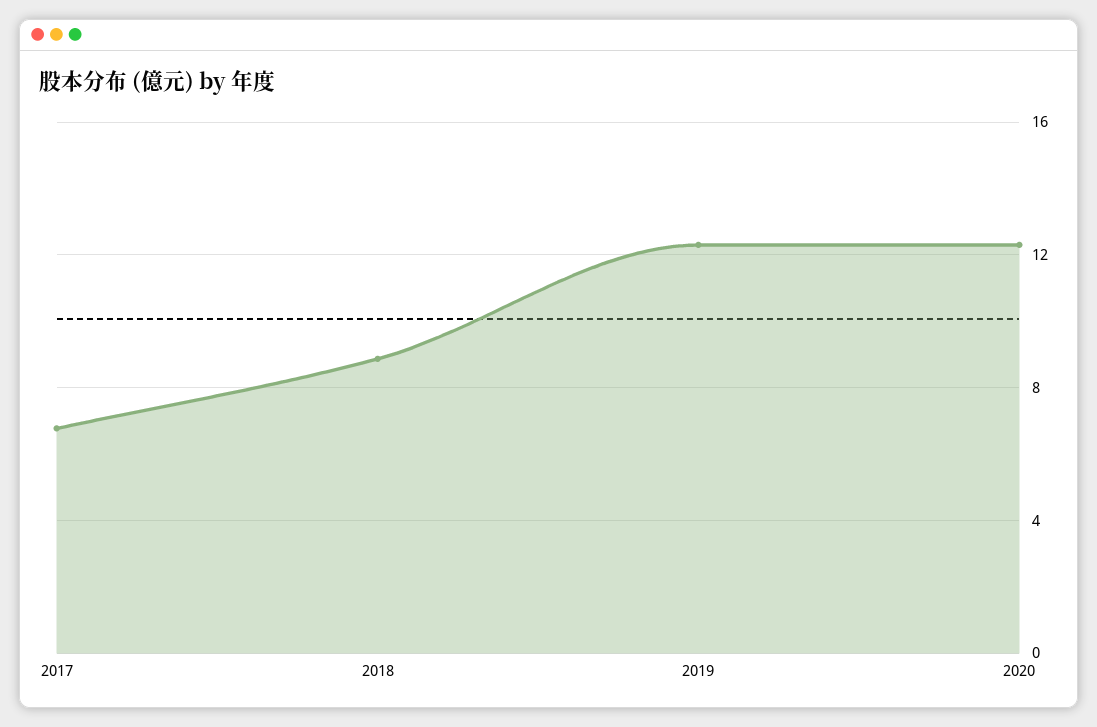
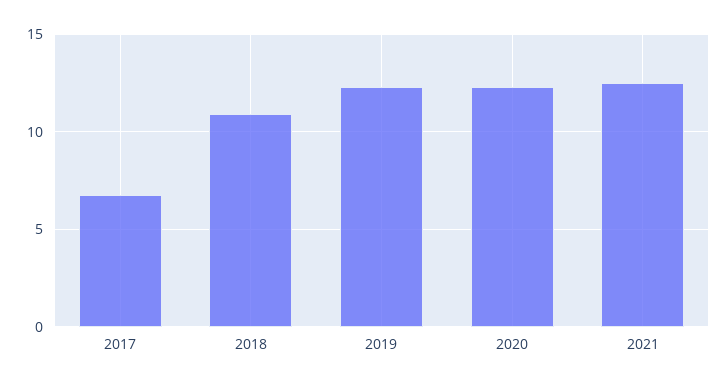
2018: 9 -> 11
2021: none -> 12.5

